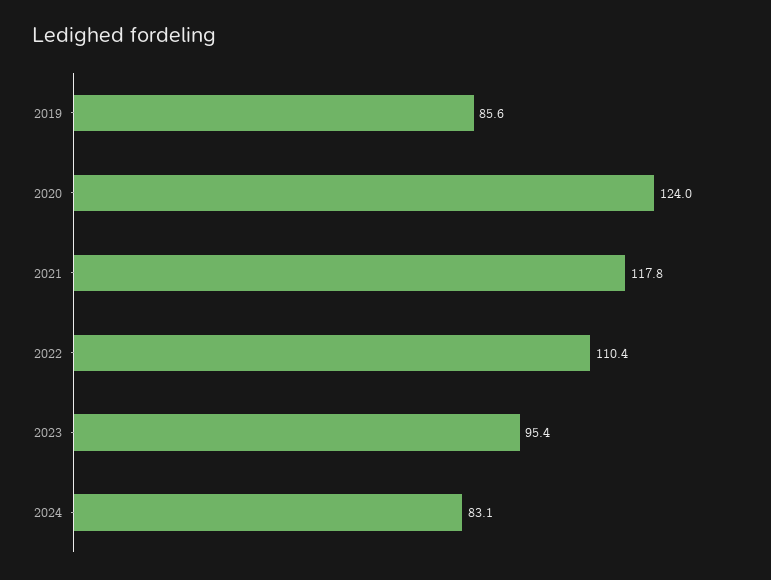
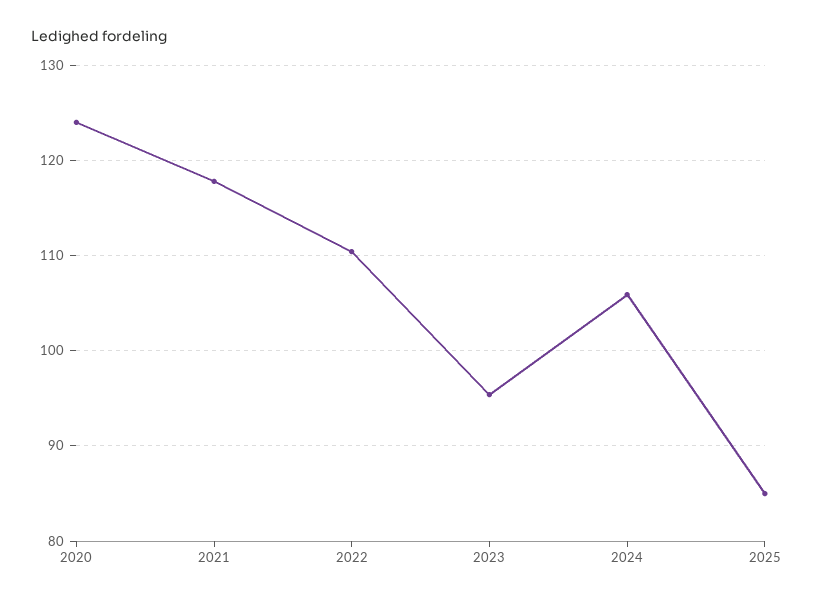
2019: 85.6 -> none
2024: 83.1 -> 106
2025: none -> 85

